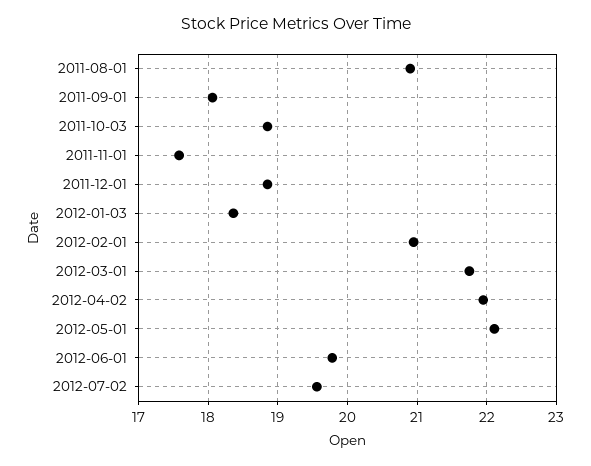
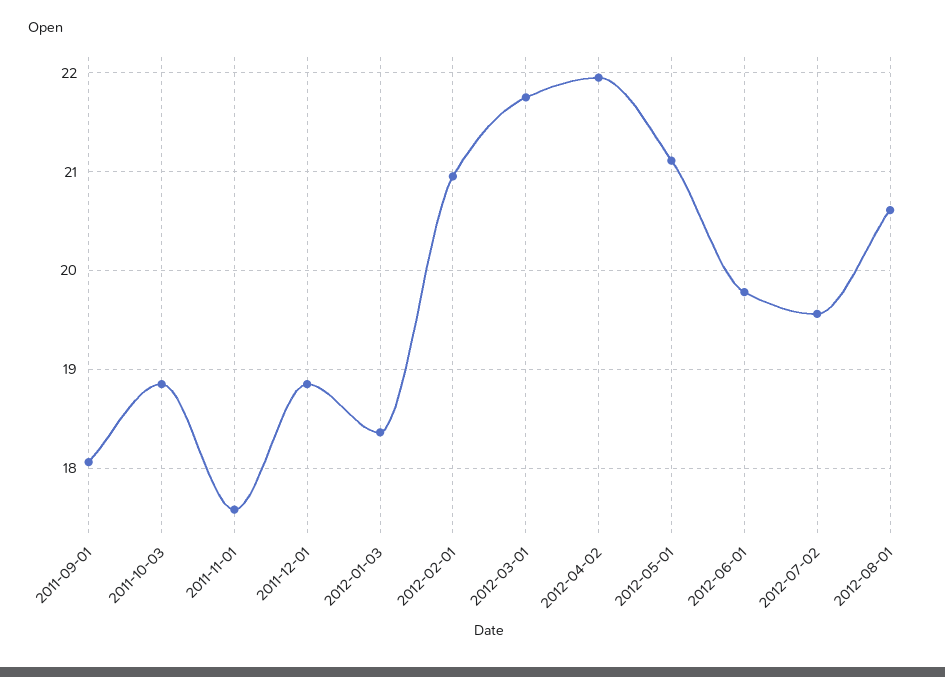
2011-08-01: 20.9 -> none
2012-05-01: 22.1 -> 21.1
2012-08-01: none -> 20.6

